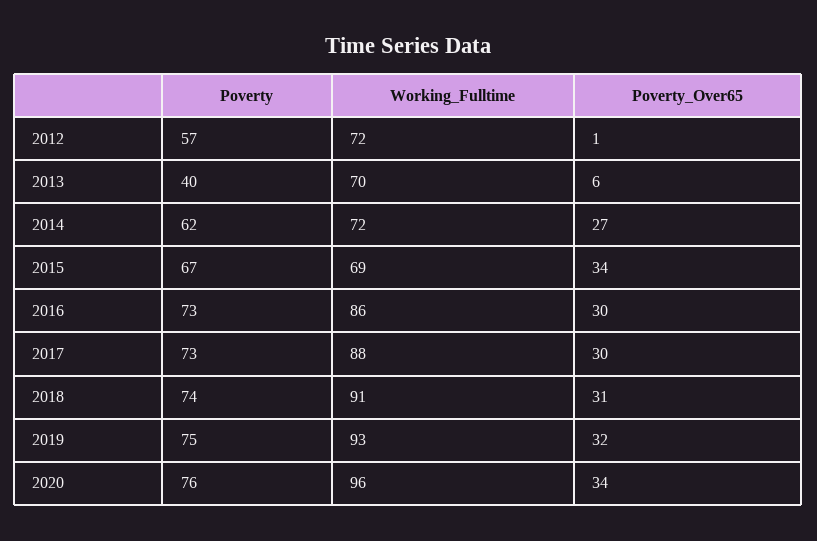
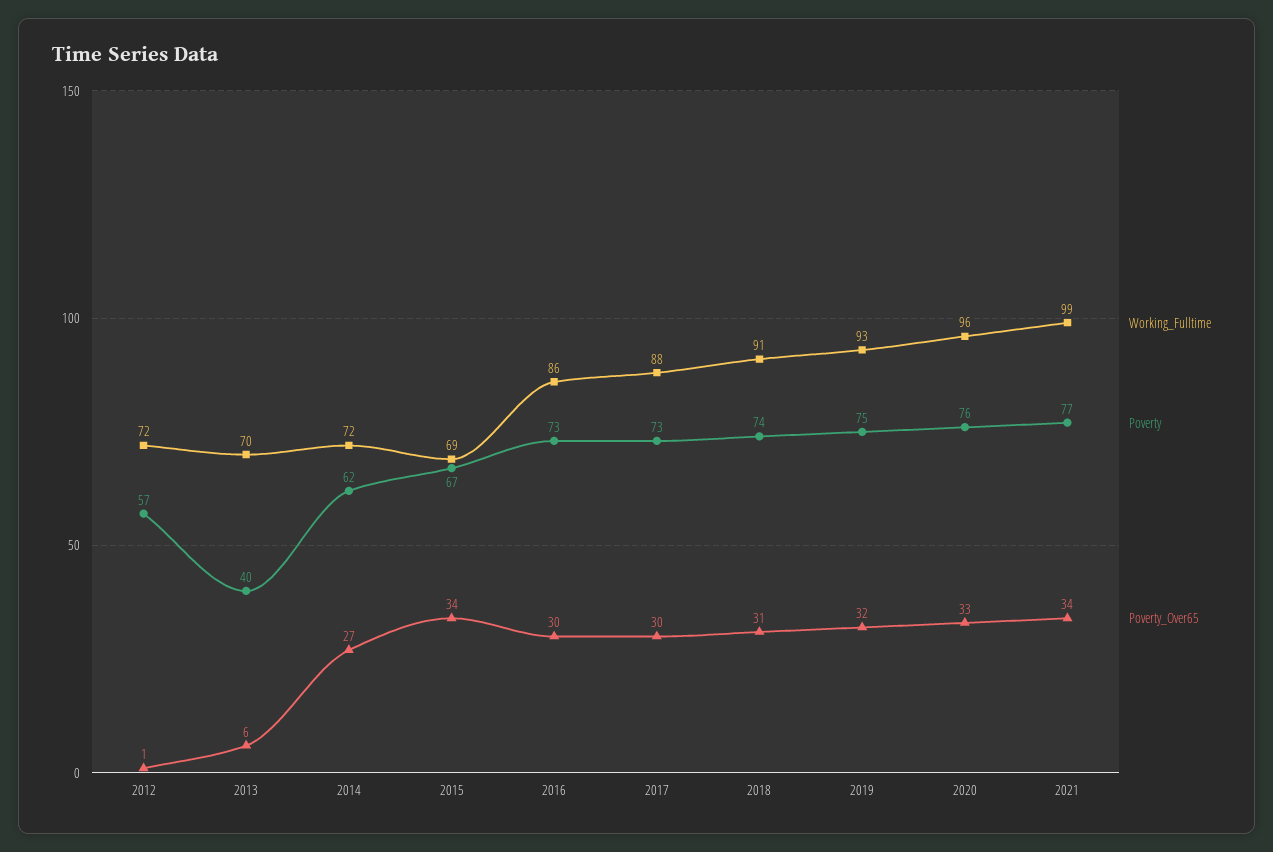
Poverty_Over65, 2020: 34 -> 33
Working_Fulltime, 2021: none -> 99
Poverty, 2021: none -> 77
Poverty_Over65, 2021: none -> 34

